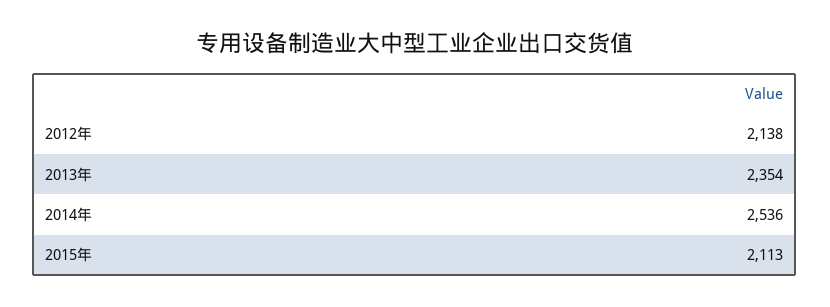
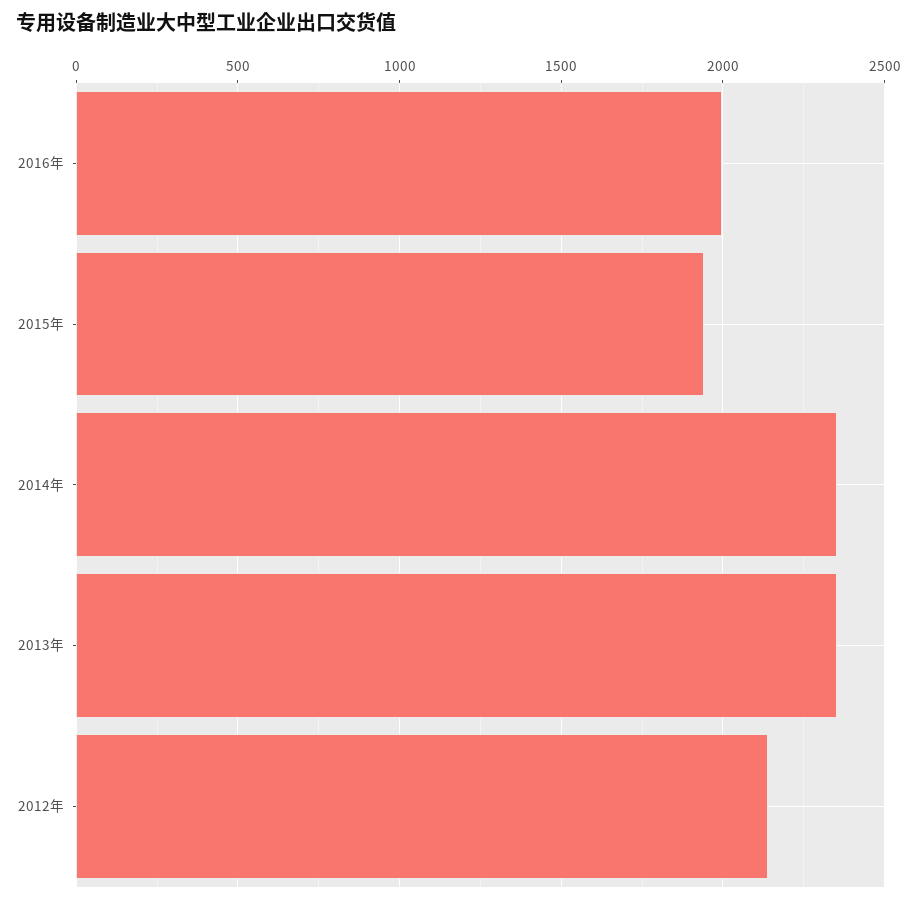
2014年: 2536 -> 2350
2015年: 2113 -> 1950
2016年: none -> 2000

